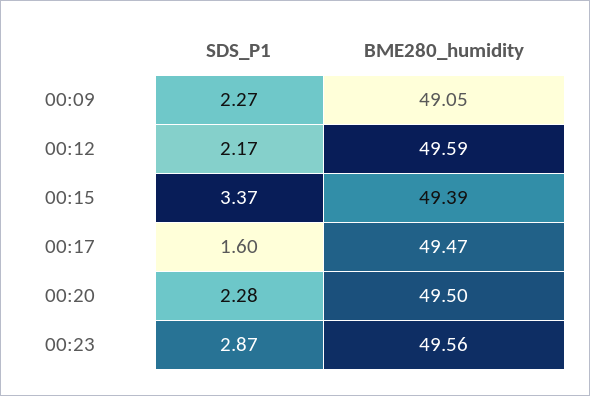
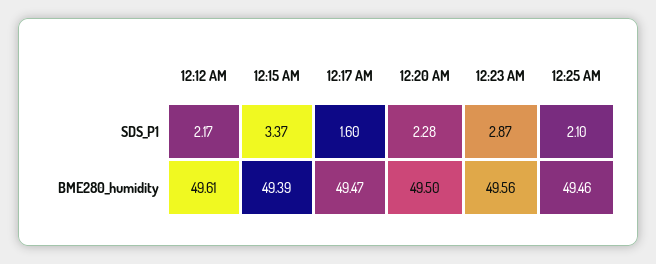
SDS_P1, 00:09: 2.27 -> none
BME280_humidity, 00:09: 49.05 -> none
BME280_humidity, 00:12: 49.59 -> 49.61
SDS_P1, 12:25 AM: none -> 2.1
BME280_humidity, 12:25 AM: none -> 49.46

